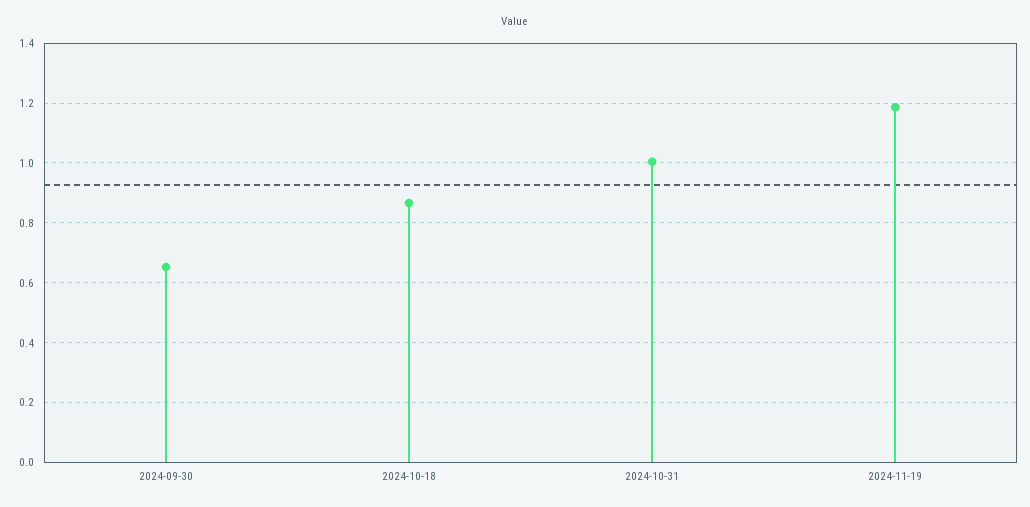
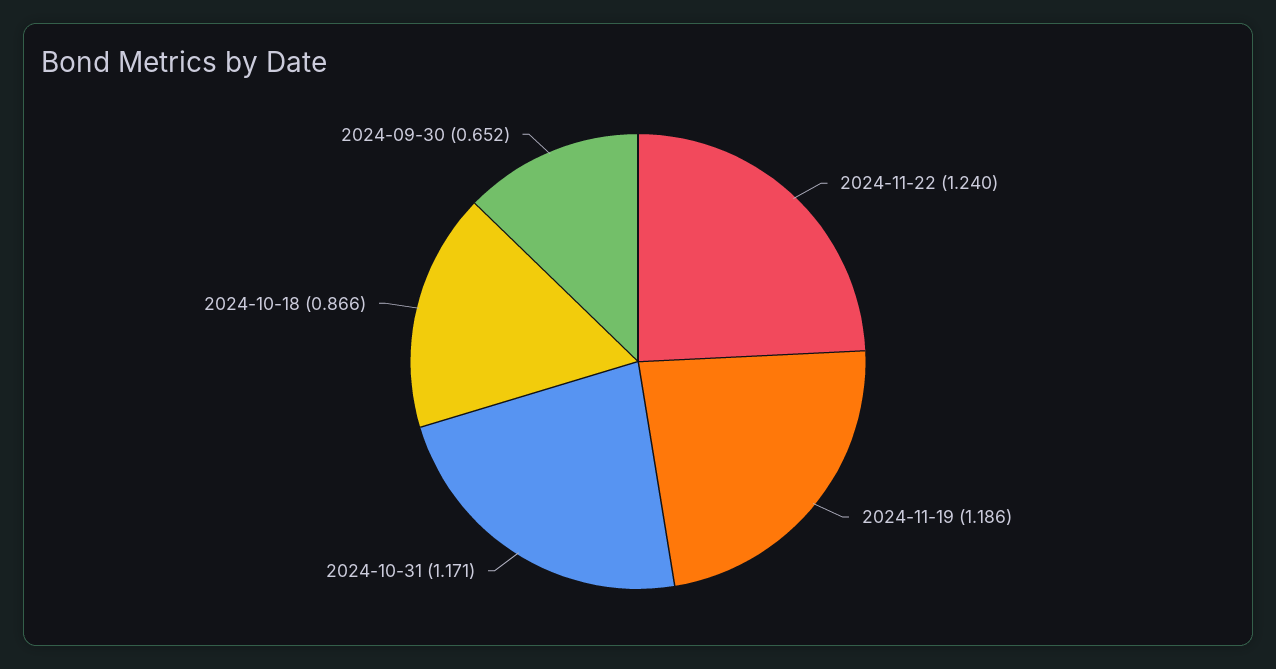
2024-10-31: 1 -> 1.171
2024-11-22: none -> 1.24

